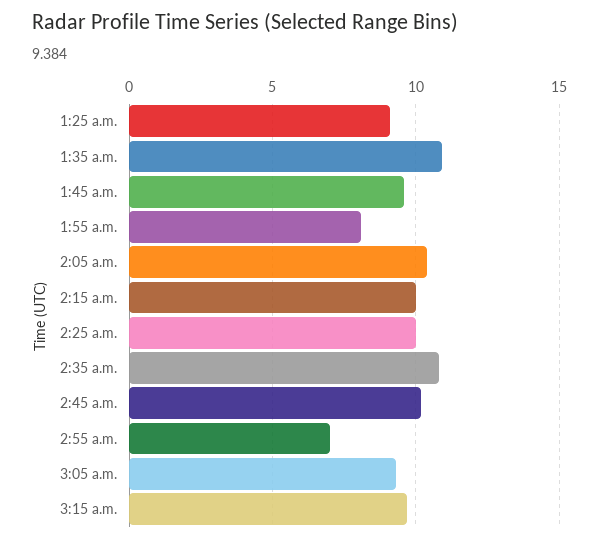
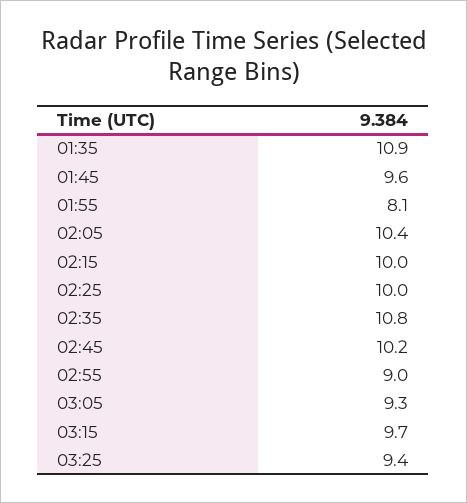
1:25 a.m.: 9 -> none
2:55 a.m.: 7 -> 9
03:25: none -> 9.4

